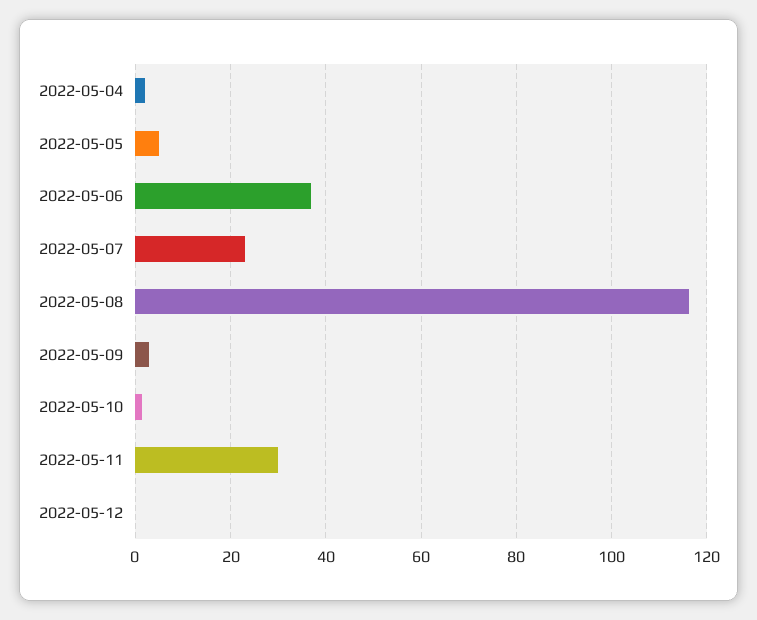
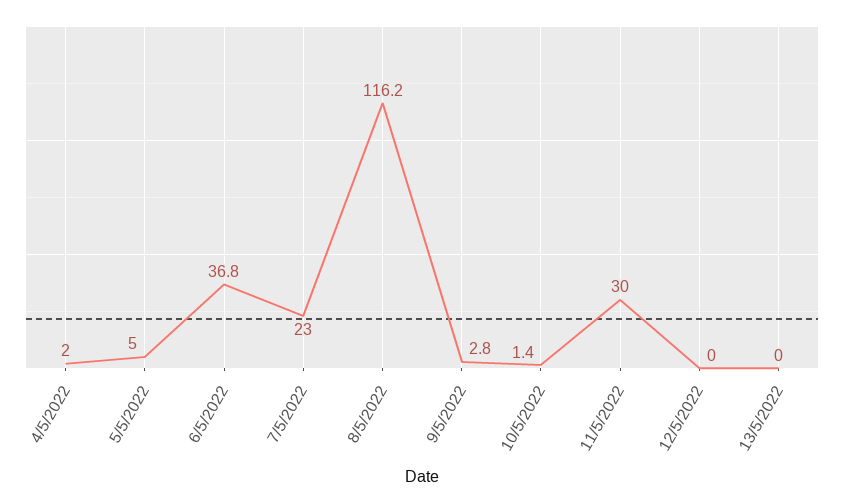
13/5/2022: none -> 0

